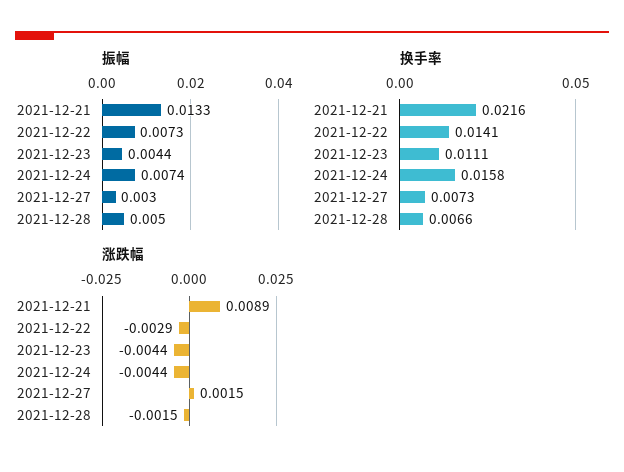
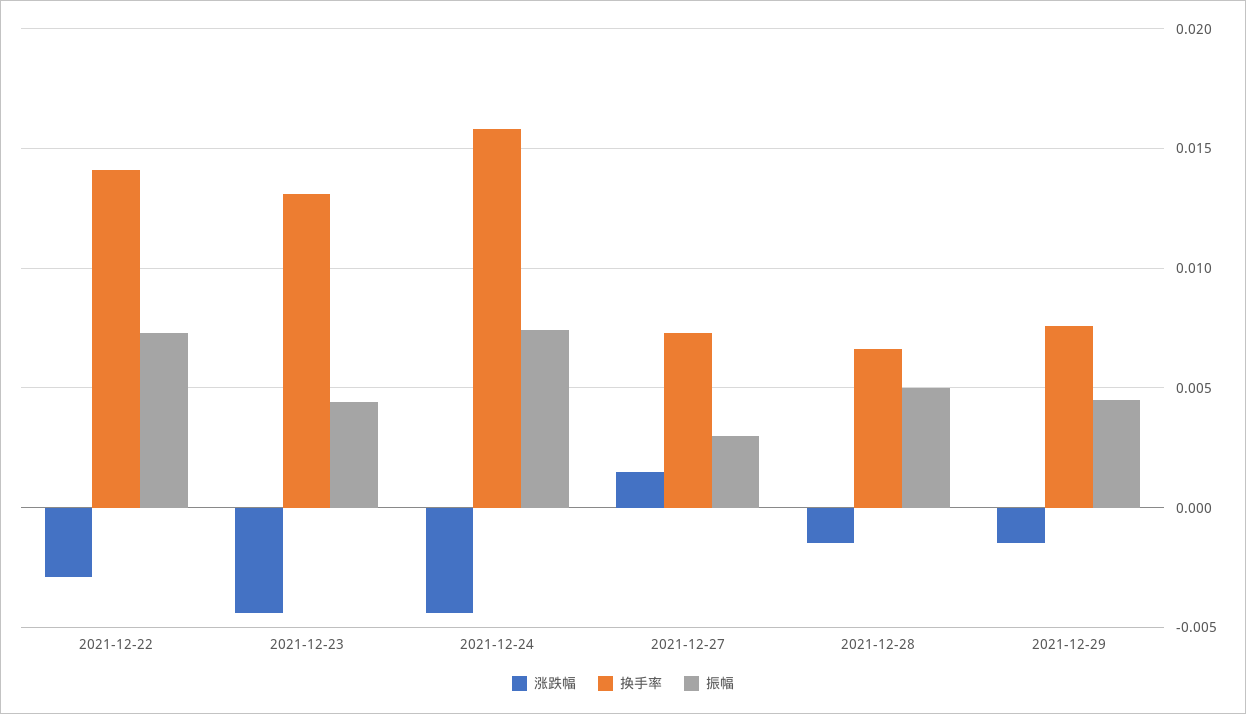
振幅, 2021-12-21: 0.0133 -> none
换手率, 2021-12-21: 0.0216 -> none
换手率, 2021-12-23: 0.0111 -> 0.013
涨跌幅, 2021-12-21: 0.0089 -> none
涨跌幅, 2021-12-29: none -> -0.0015
换手率, 2021-12-29: none -> 0.0075
振幅, 2021-12-29: none -> 0.0045

